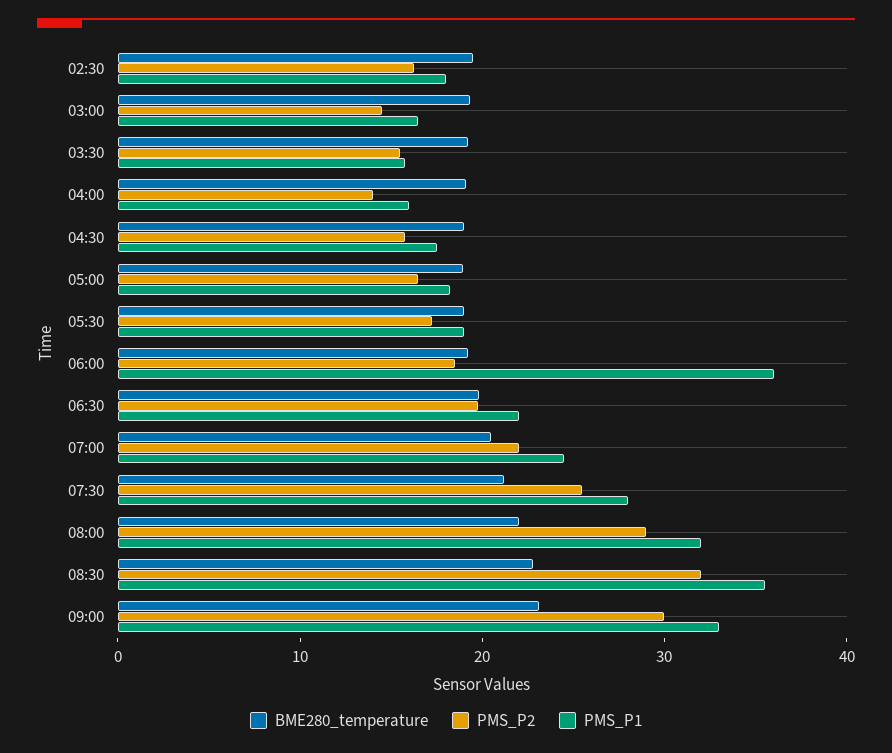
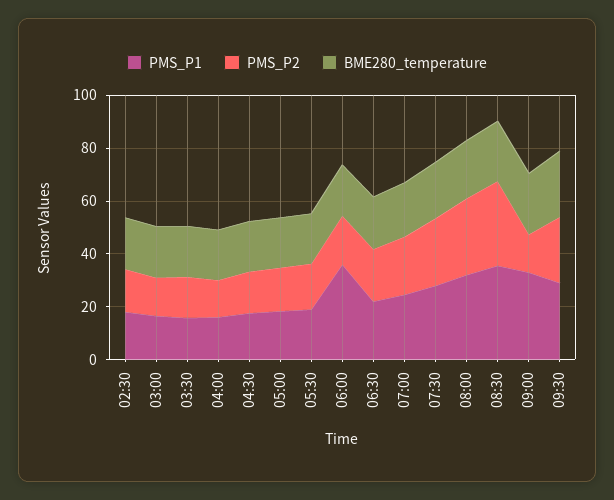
PMS_P2, 09:00: 30 -> 15
PMS_P1, 09:30: none -> 30
PMS_P2, 09:30: none -> 25
BME280_temperature, 09:30: none -> 25

